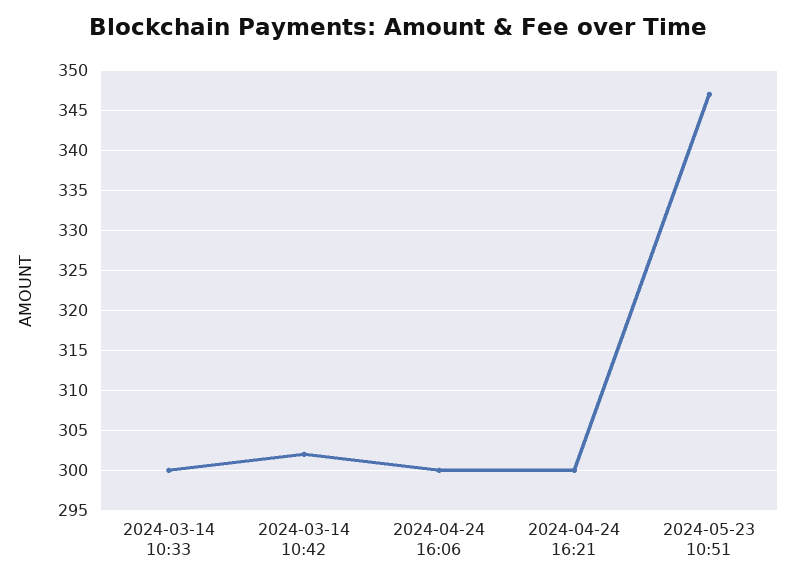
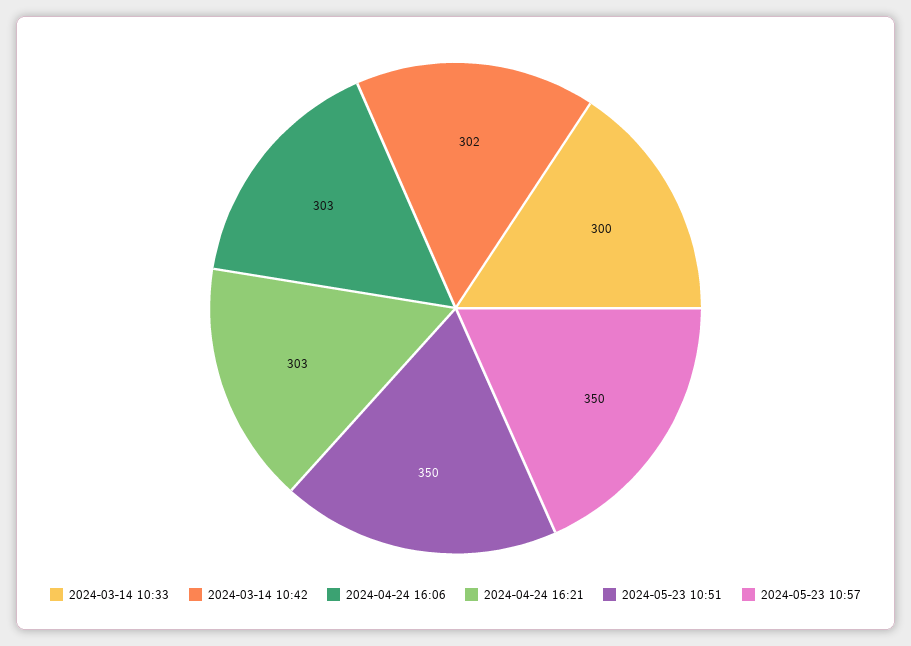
2024-04-24 16:06: 300 -> 303
2024-04-24 16:21: 300 -> 303
2024-05-23 10:51: 347 -> 350
2024-05-23 10:57: none -> 350

